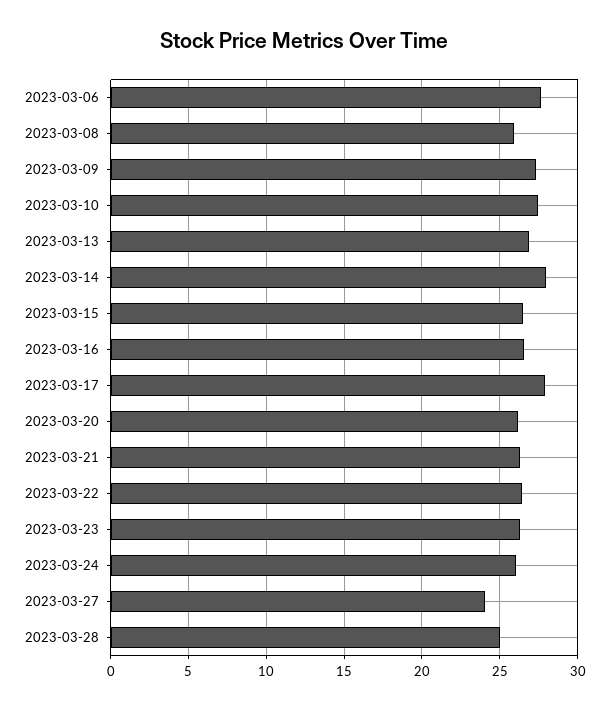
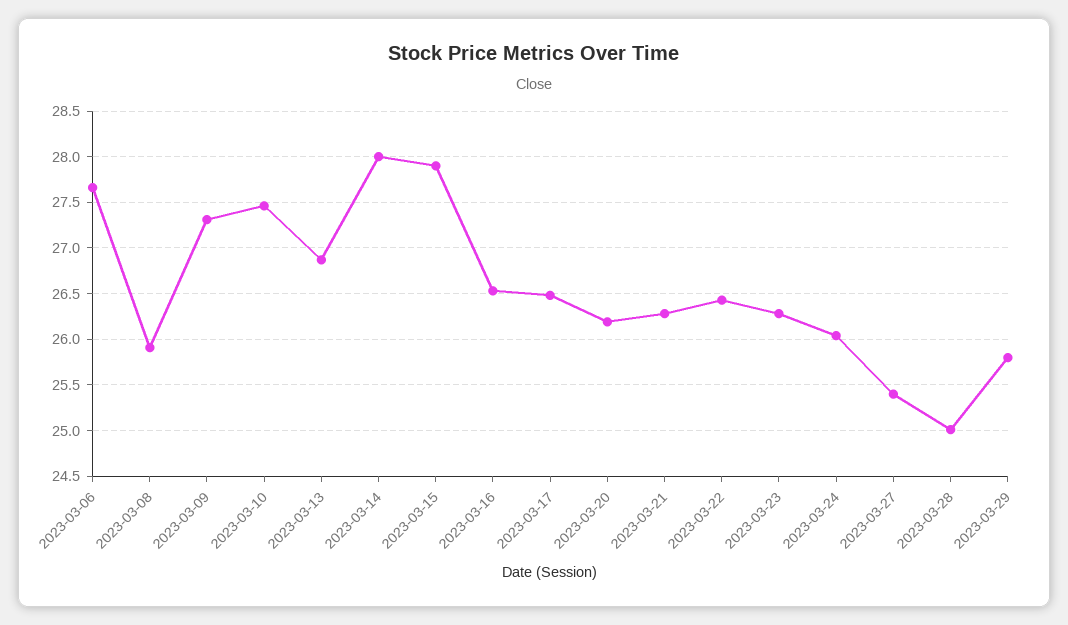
2023-03-15: 26.5 -> 27.9
2023-03-17: 28 -> 26.5
2023-03-27: 24 -> 25.4
2023-03-29: none -> 25.8

